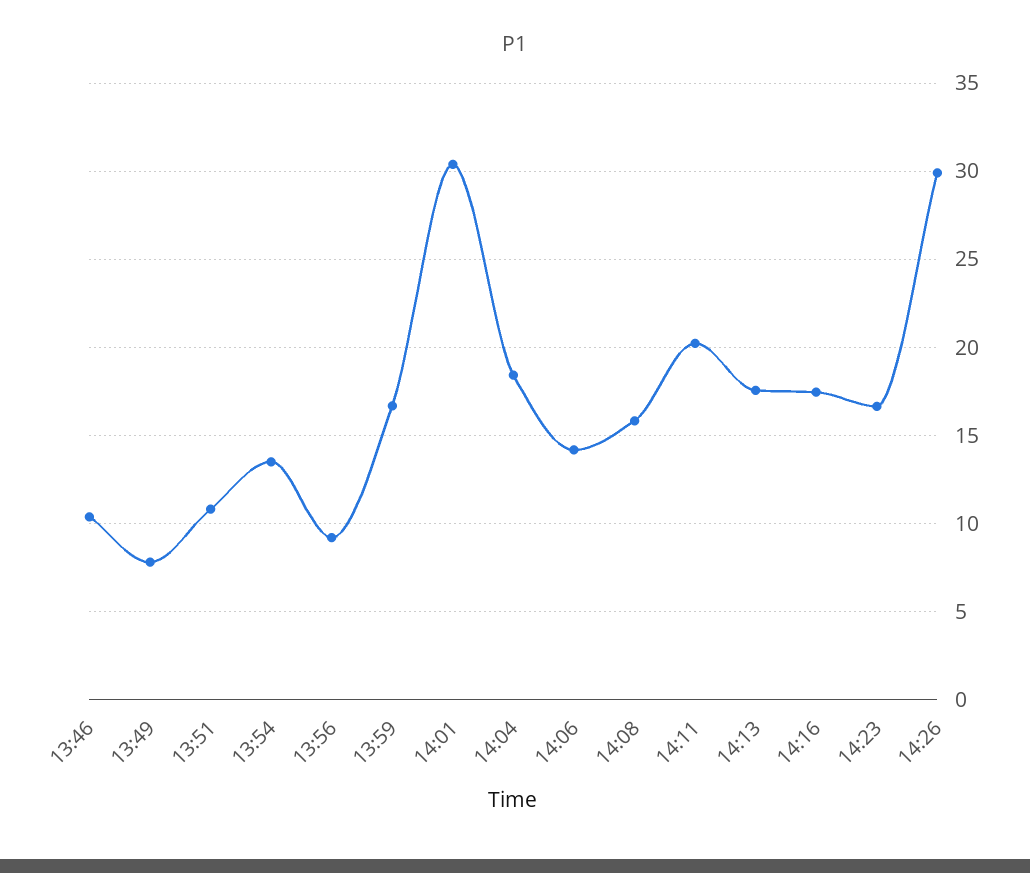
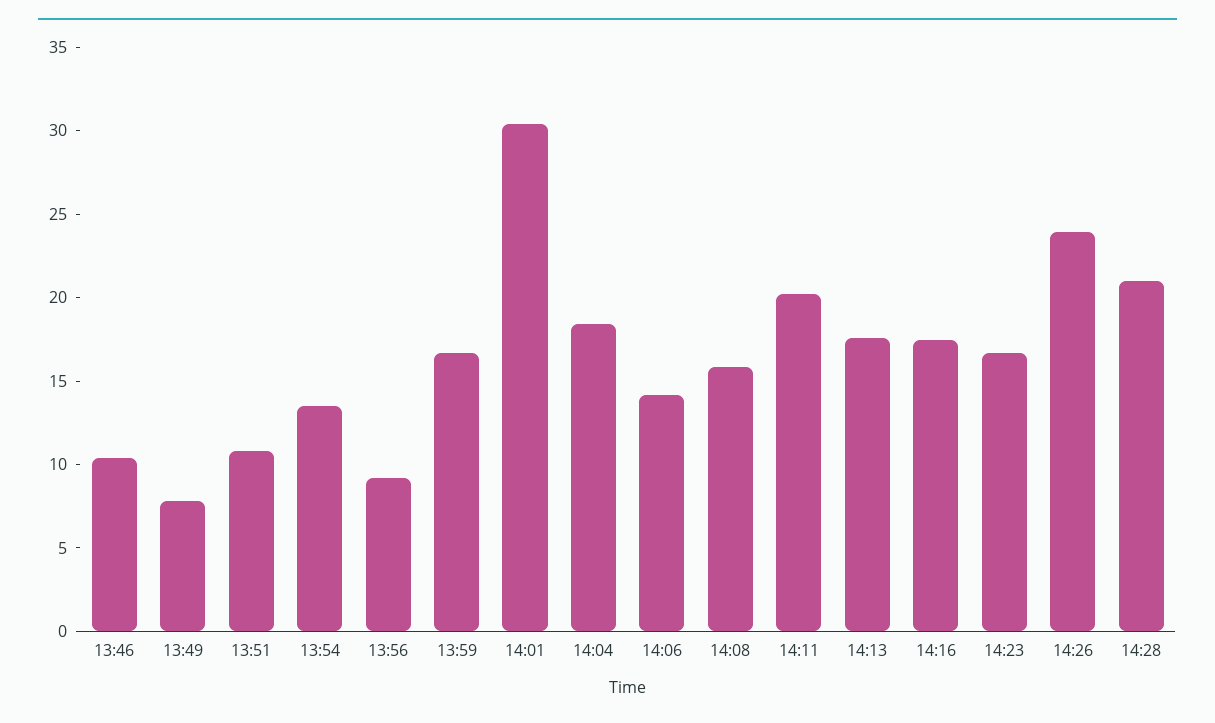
14:26: 30 -> 24
14:28: none -> 21

